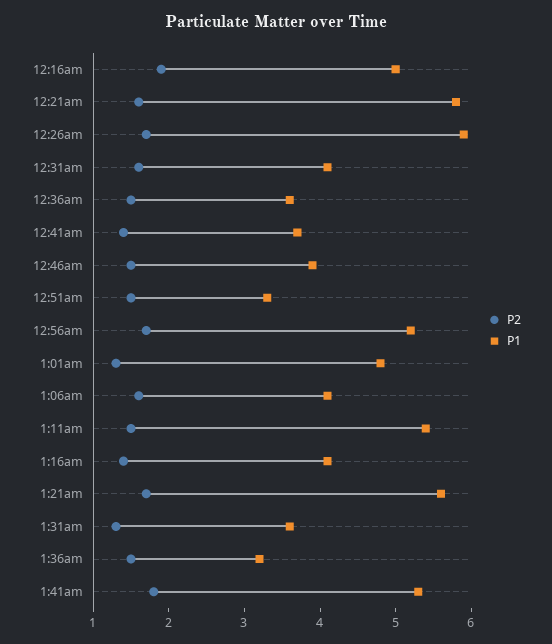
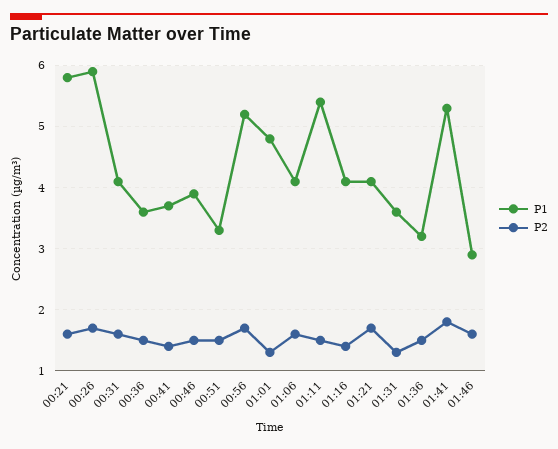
P2, 12:16am: 2 -> none
P1, 12:16am: 5 -> none
P1, 1:21am: 5.5 -> 4.1
P1, 01:46: none -> 2.9
P2, 01:46: none -> 1.6

